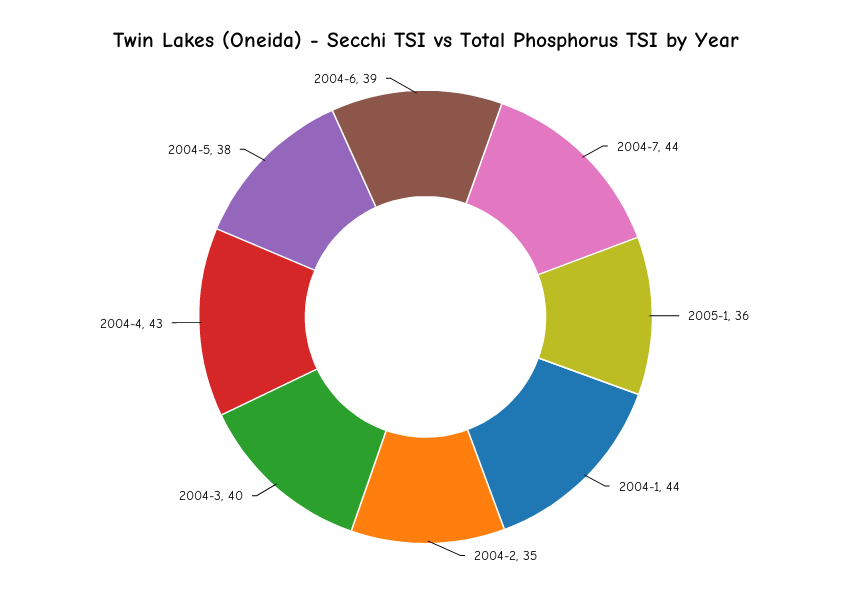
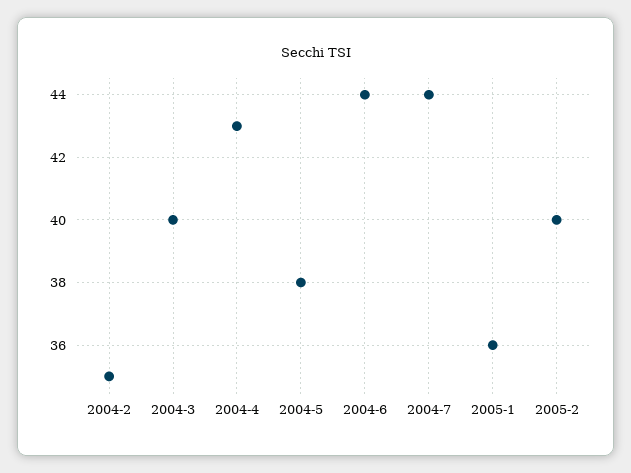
2004-1: 44 -> none
2004-6: 39 -> 44
2005-2: none -> 40

